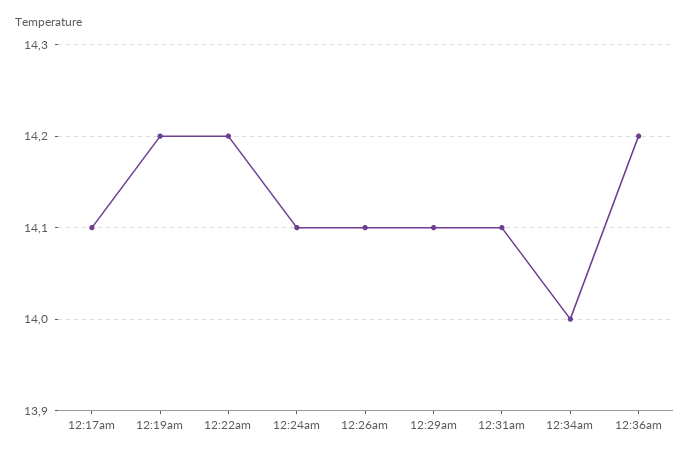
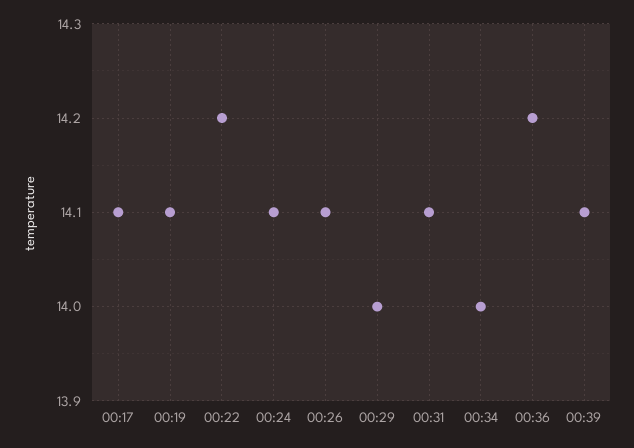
12:19am: 14.2 -> 14.1
12:29am: 14.1 -> 14
00:39: none -> 14.1

